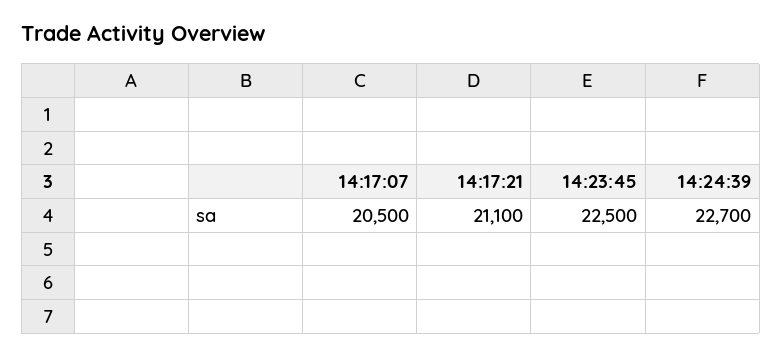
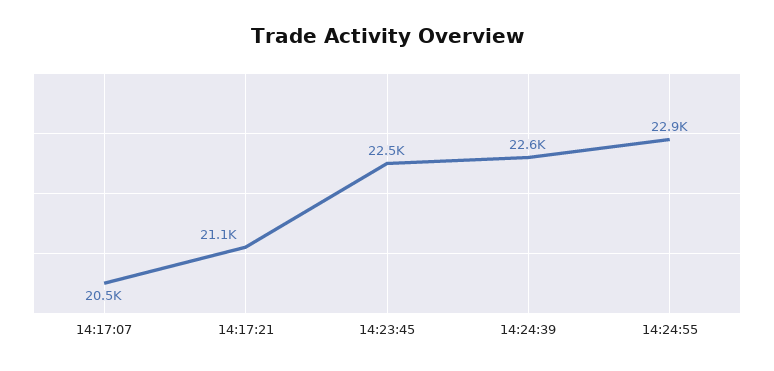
14:24:39: 22700 -> 22600
14:24:55: none -> 22900

